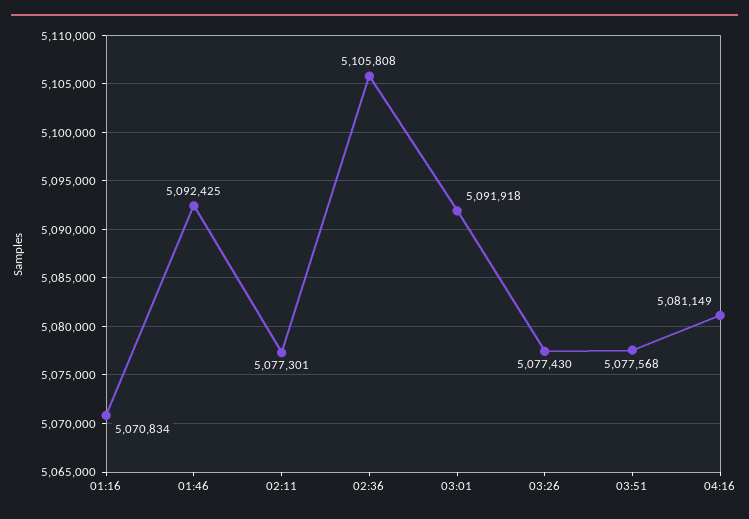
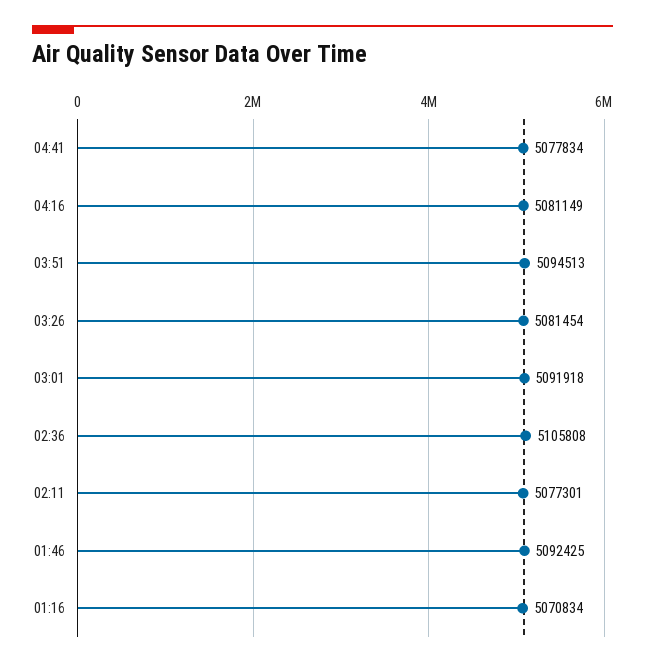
03:26: 5077430 -> 5081454
03:51: 5077568 -> 5094513
04:41: none -> 5077834

